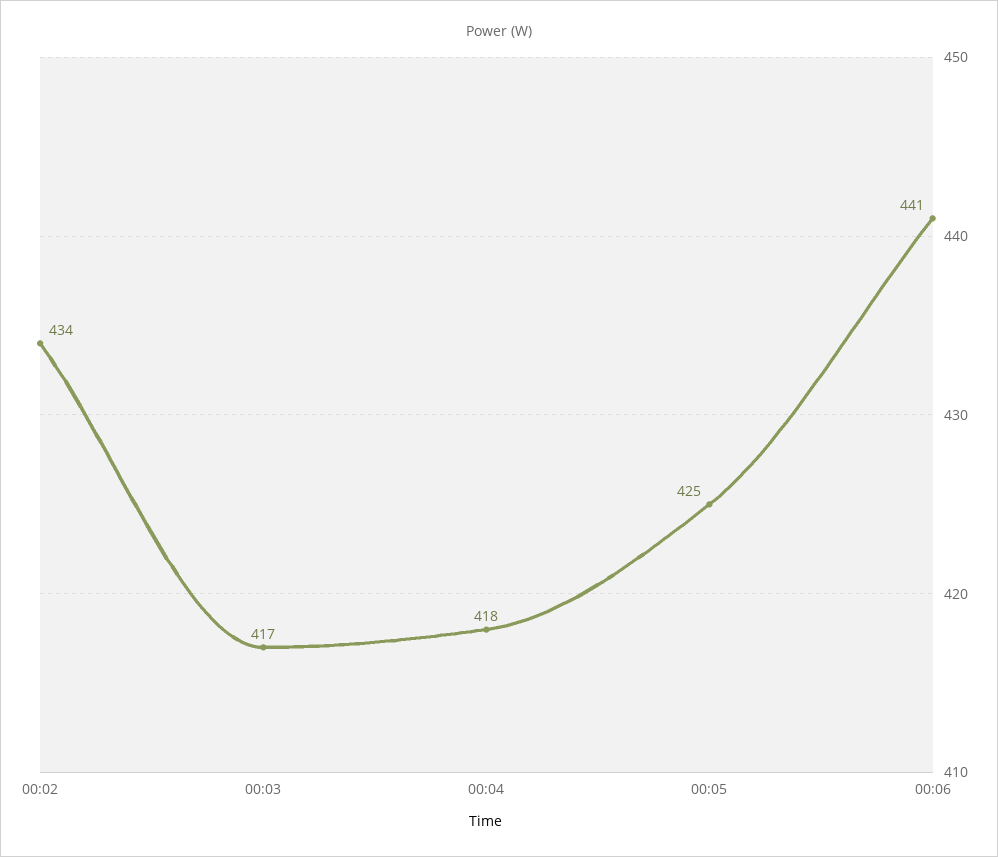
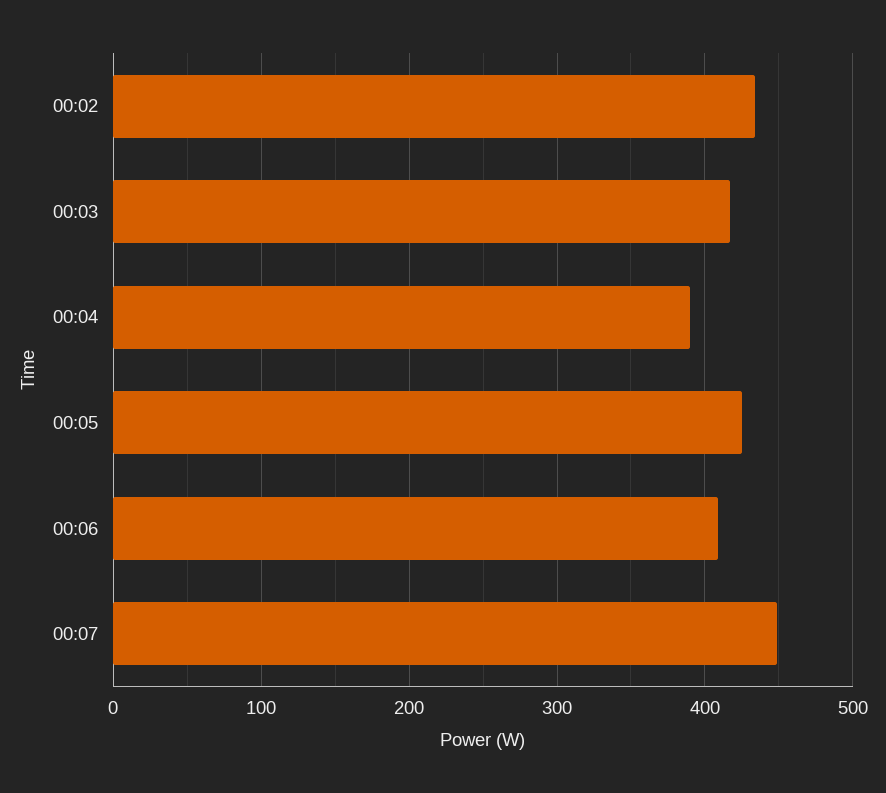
00:04: 418 -> 390
00:06: 441 -> 410
00:07: none -> 450

